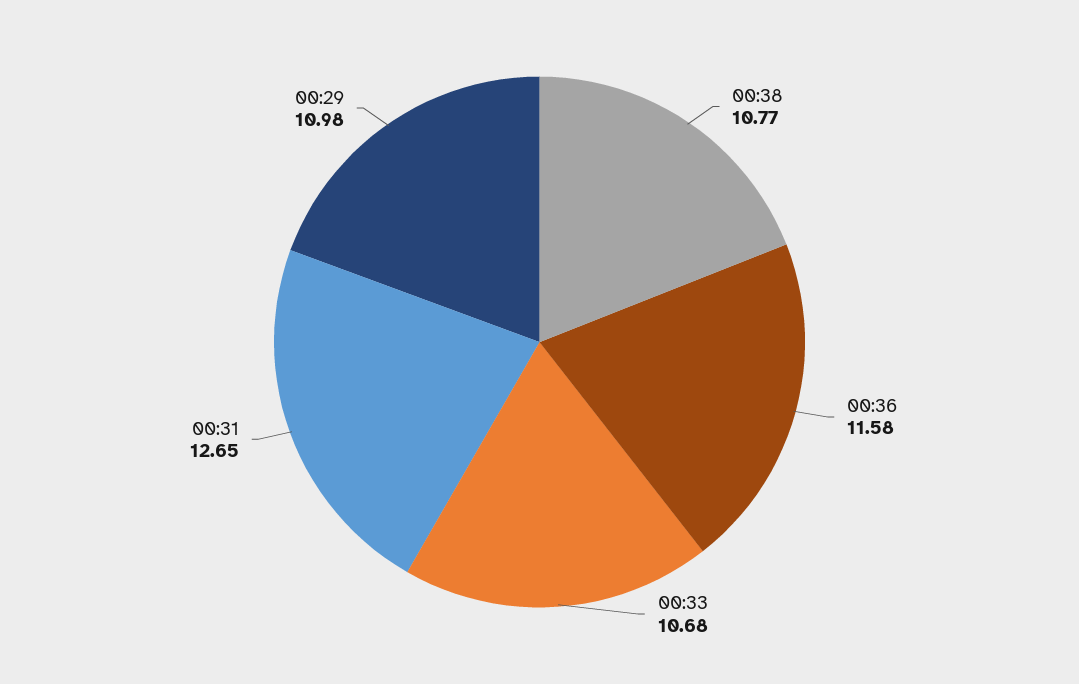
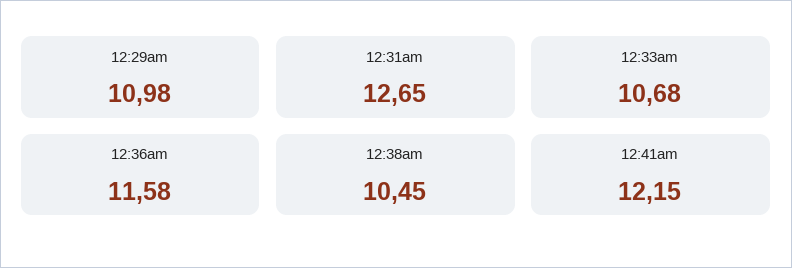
00:38: 10.77 -> 10.45
12:41am: none -> 12.15

